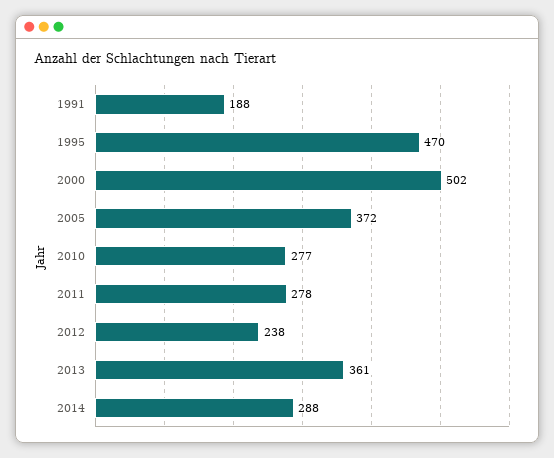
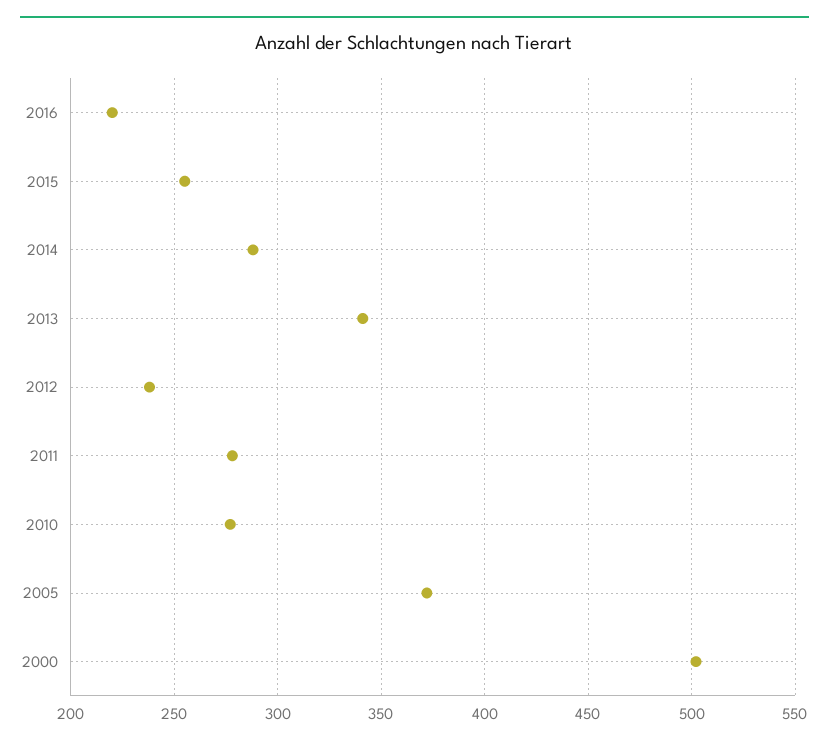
1991: 188 -> none
1995: 470 -> none
2013: 361 -> 340
2016: none -> 220
2015: none -> 255

